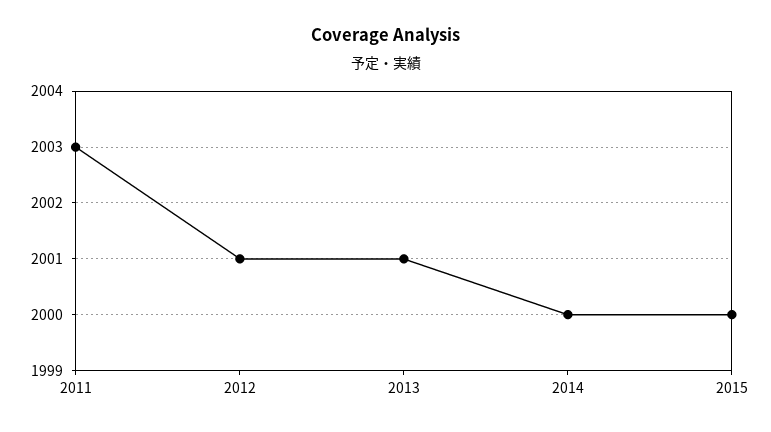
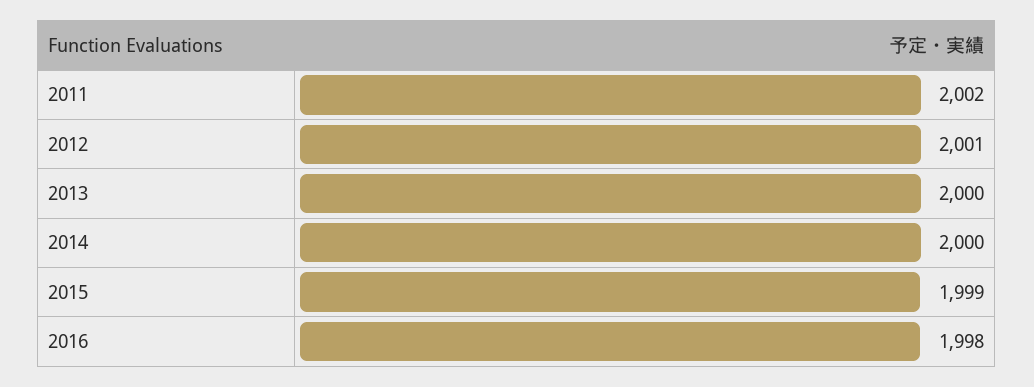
2011: 2003 -> 2002
2013: 2001 -> 2000
2015: 2000 -> 1999
2016: none -> 1998

